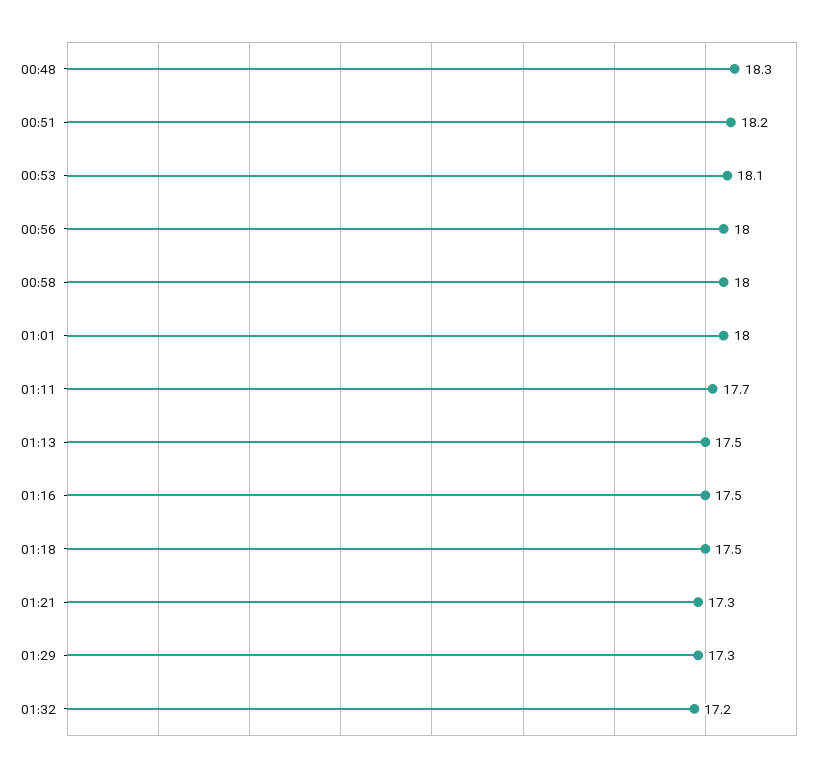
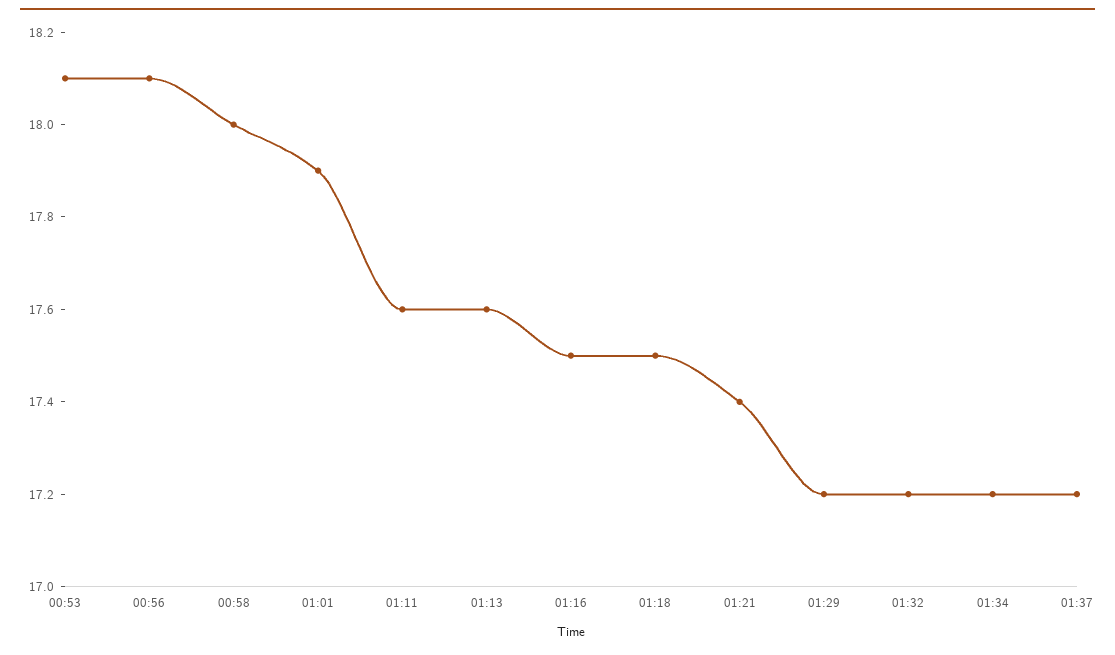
00:48: 18.3 -> none
00:51: 18.2 -> none
00:56: 18 -> 18.1
01:01: 18 -> 17.9
01:11: 17.7 -> 17.6
01:13: 17.5 -> 17.6
01:21: 17.3 -> 17.4
01:29: 17.3 -> 17.2
01:34: none -> 17.2
01:37: none -> 17.2

